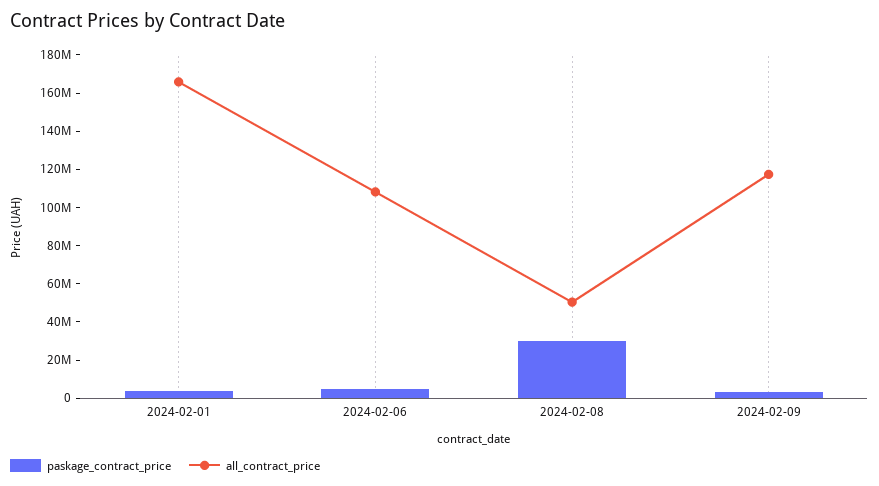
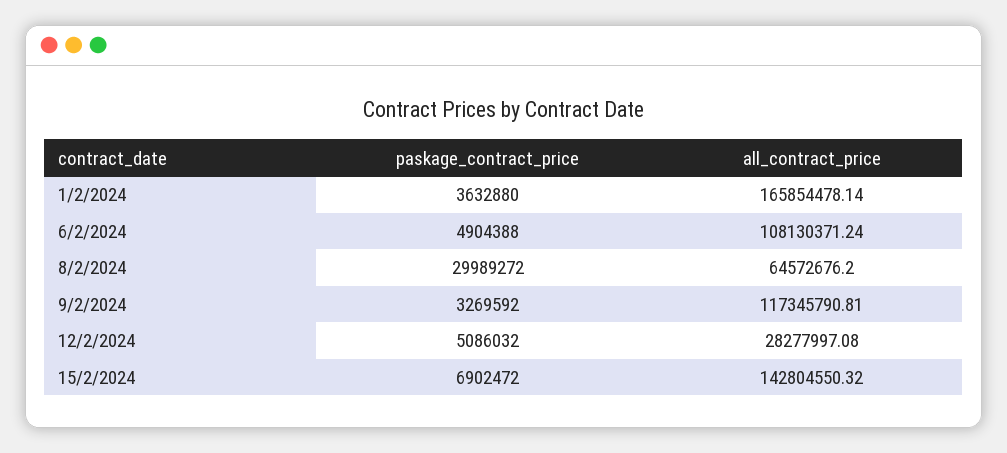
all_contract_price, 2024-02-08: 50000000 -> 64572676.2
paskage_contract_price, 12/2/2024: none -> 5086032
all_contract_price, 12/2/2024: none -> 28277997.08
paskage_contract_price, 15/2/2024: none -> 6902472
all_contract_price, 15/2/2024: none -> 142804550.32

